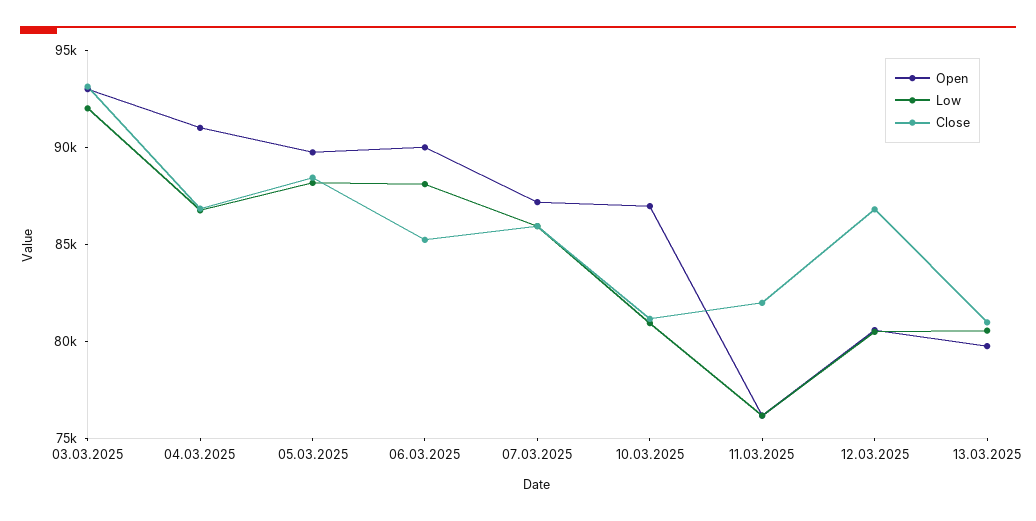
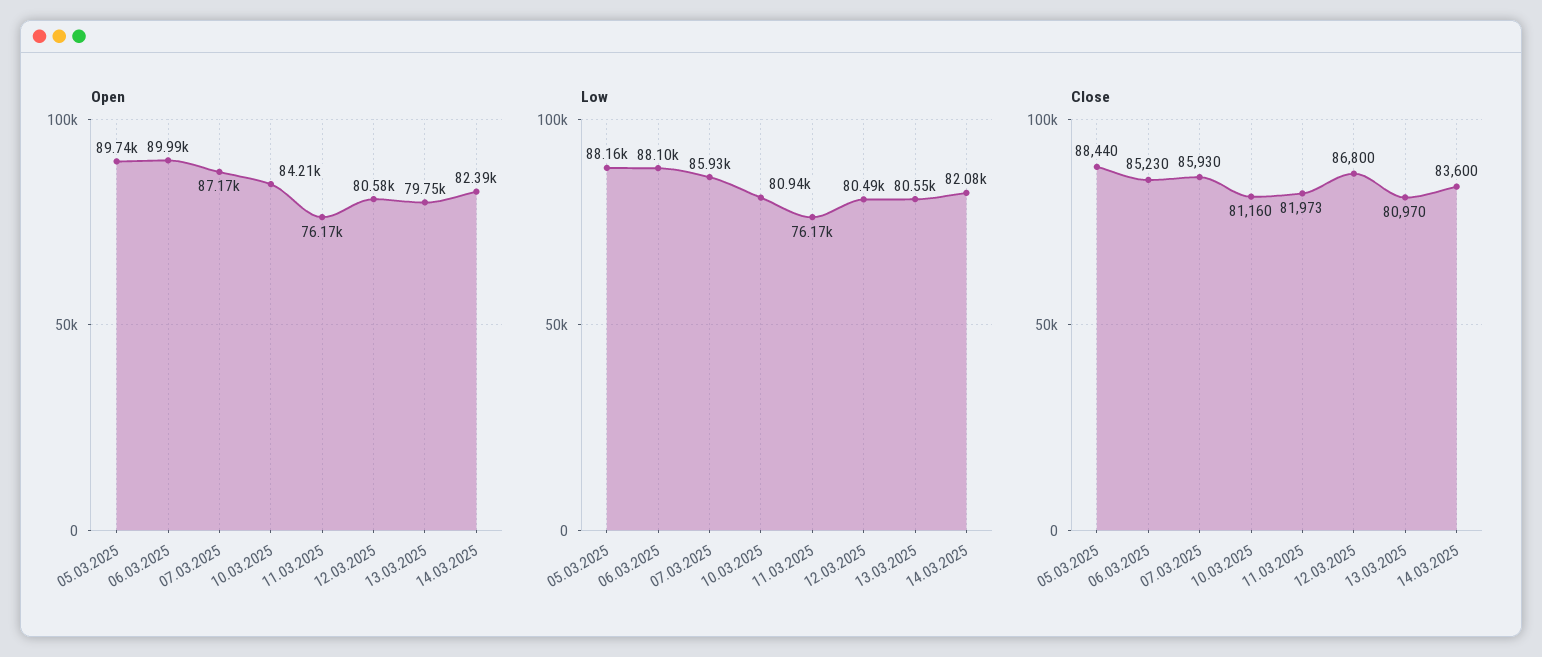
Open, 03.03.2025: 93000 -> none
Low, 03.03.2025: 92000 -> none
Close, 03.03.2025: 93000 -> none
Open, 04.03.2025: 91000 -> none
Low, 04.03.2025: 87000 -> none
Close, 04.03.2025: 87000 -> none
Open, 10.03.2025: 87000 -> 84210
Open, 14.03.2025: none -> 82390
Low, 14.03.2025: none -> 82080
Close, 14.03.2025: none -> 83600

